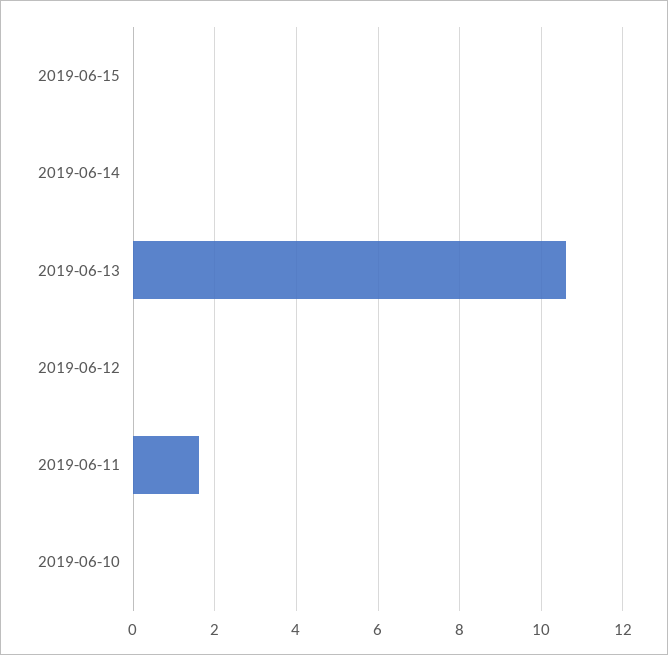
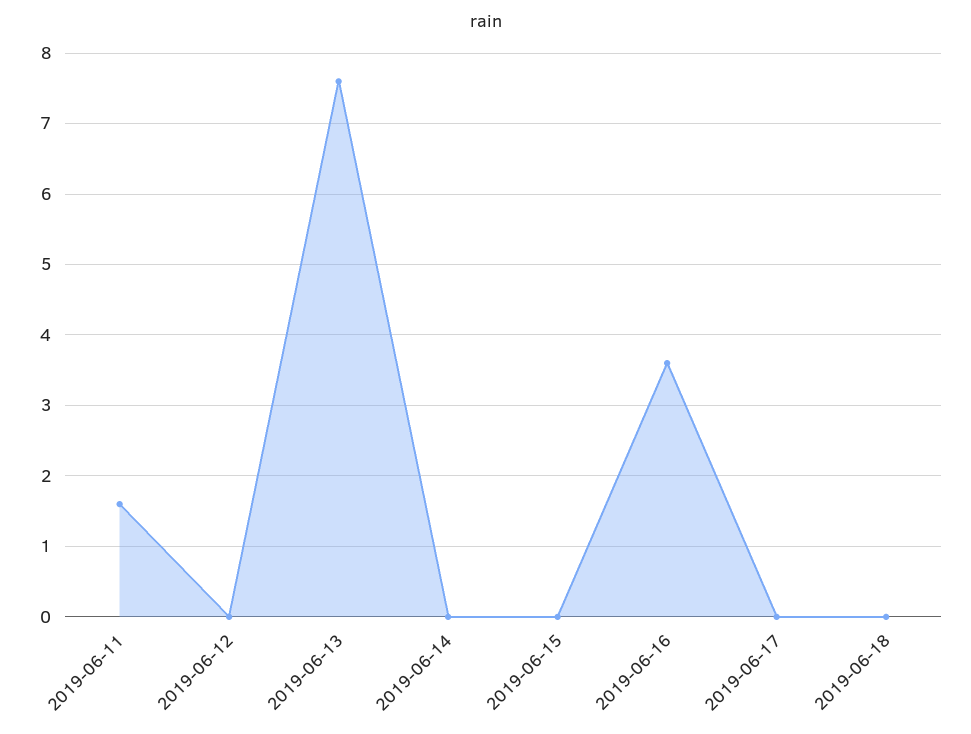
2019-06-13: 10.5 -> 7.6
2019-06-10: 0 -> none
2019-06-16: none -> 3.6
2019-06-17: none -> 0
2019-06-18: none -> 0

